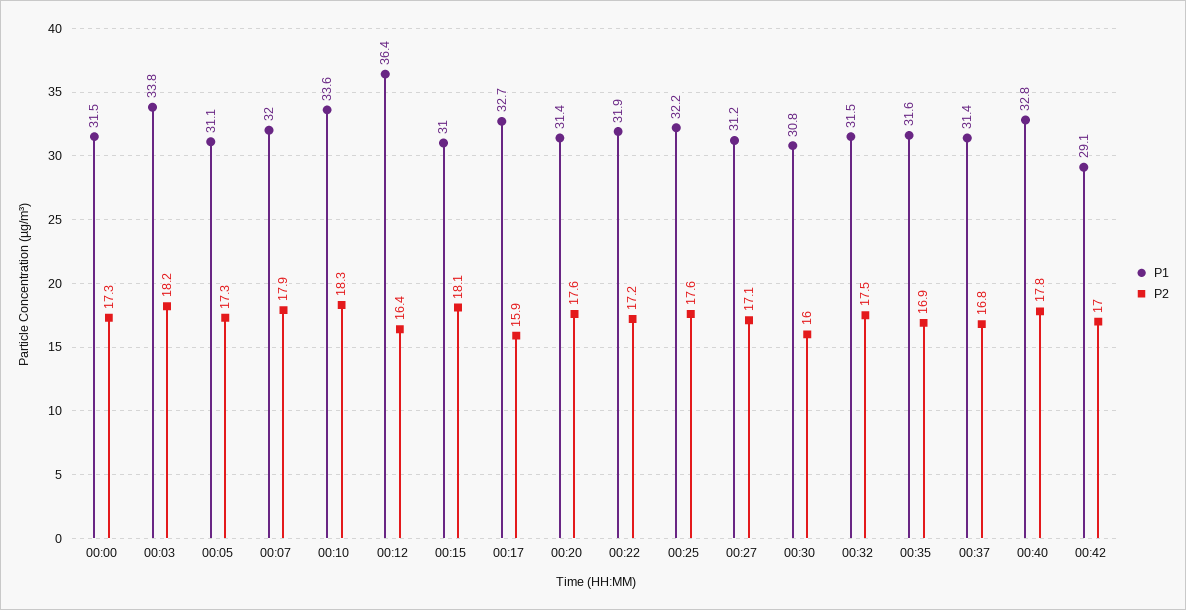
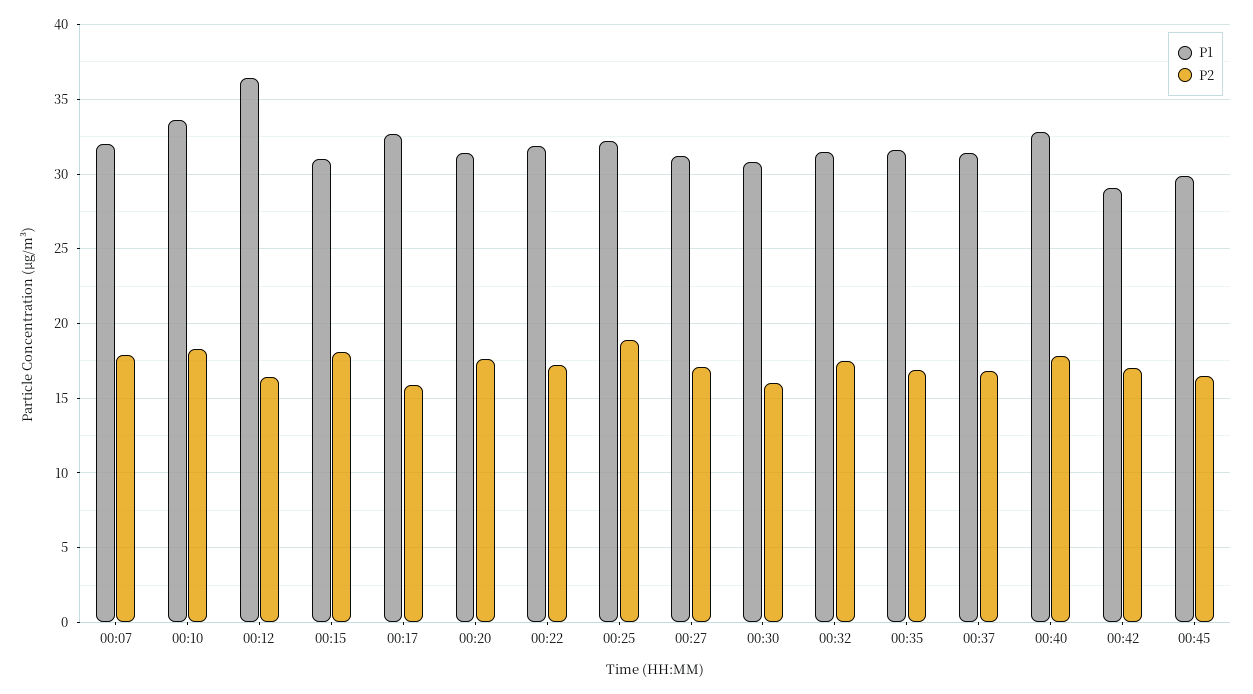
P1, 00:00: 31.5 -> none
P2, 00:00: 17.3 -> none
P1, 00:03: 33.8 -> none
P2, 00:03: 18.2 -> none
P1, 00:05: 31.1 -> none
P2, 00:05: 17.3 -> none
P2, 00:25: 17.6 -> 19
P1, 00:45: none -> 30
P2, 00:45: none -> 16.5

